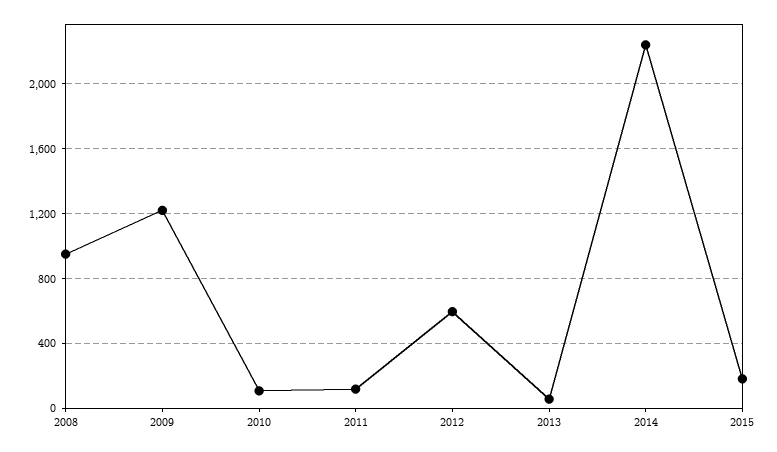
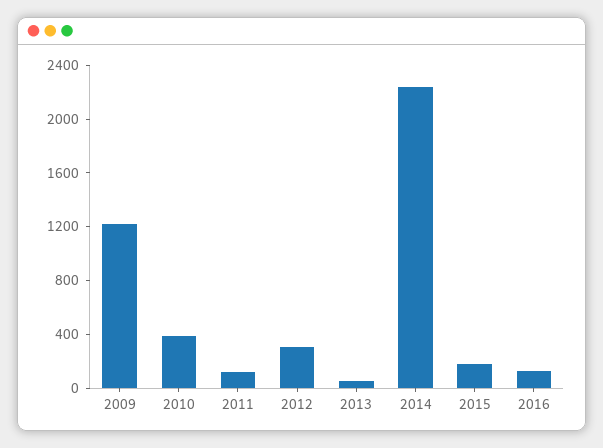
2008: 950 -> none
2010: 100 -> 400
2012: 600 -> 300
2016: none -> 100

